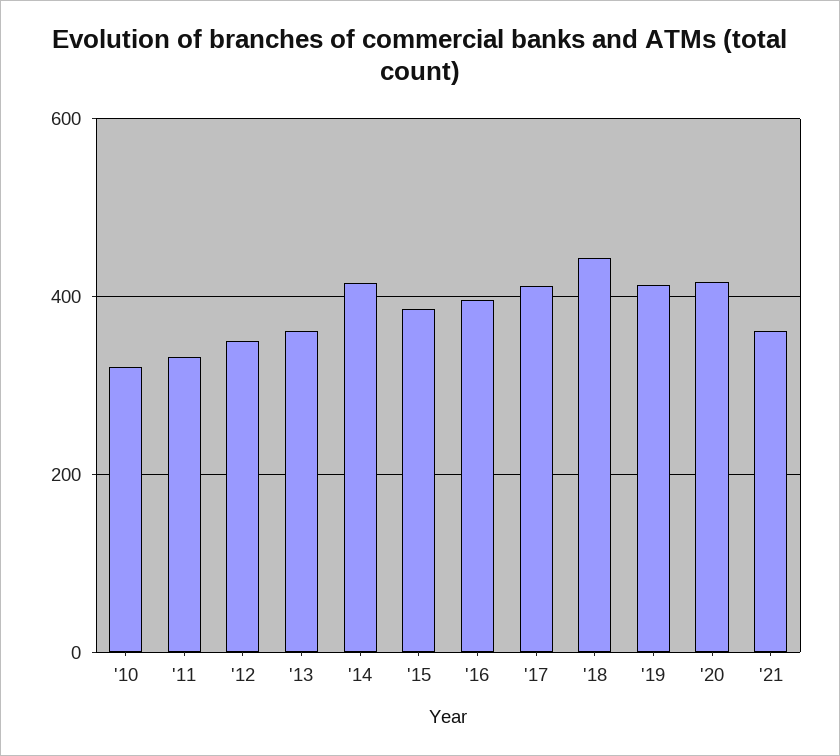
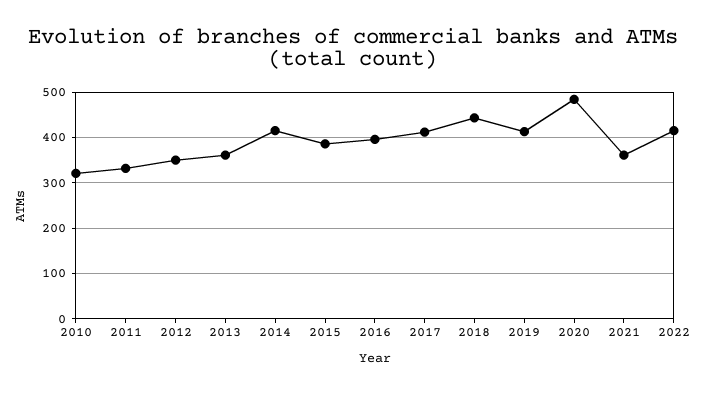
'20: 420 -> 480
2022: none -> 420

